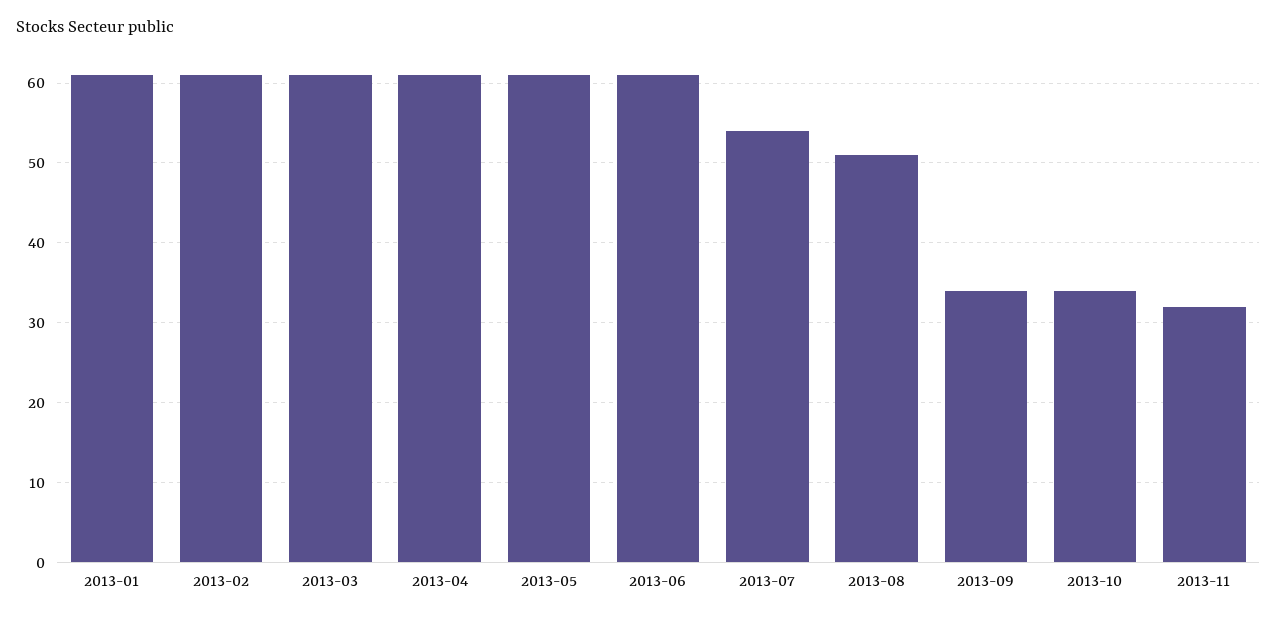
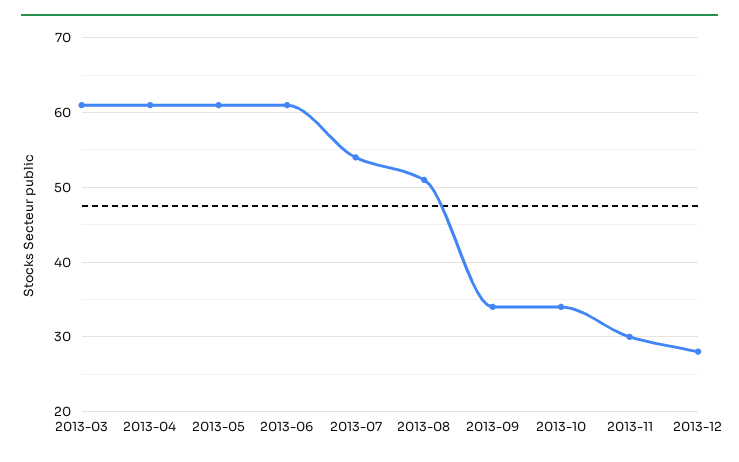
2013-01: 61 -> none
2013-02: 61 -> none
2013-11: 32 -> 30
2013-12: none -> 28

